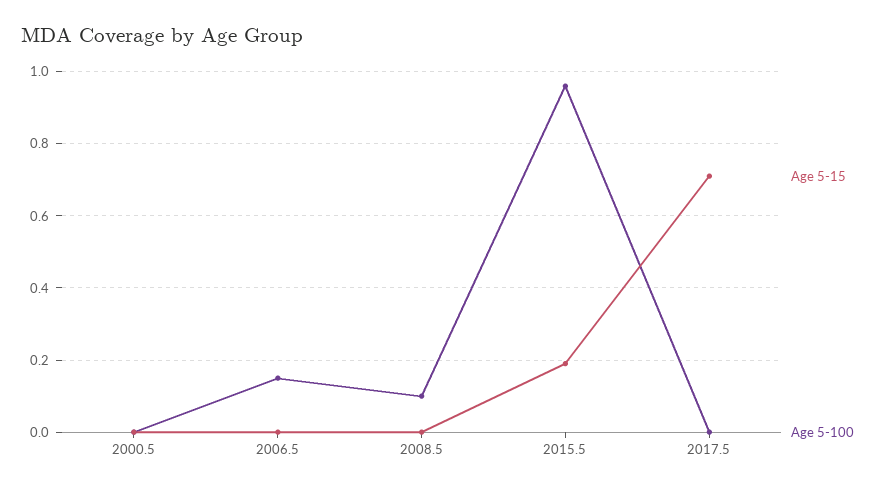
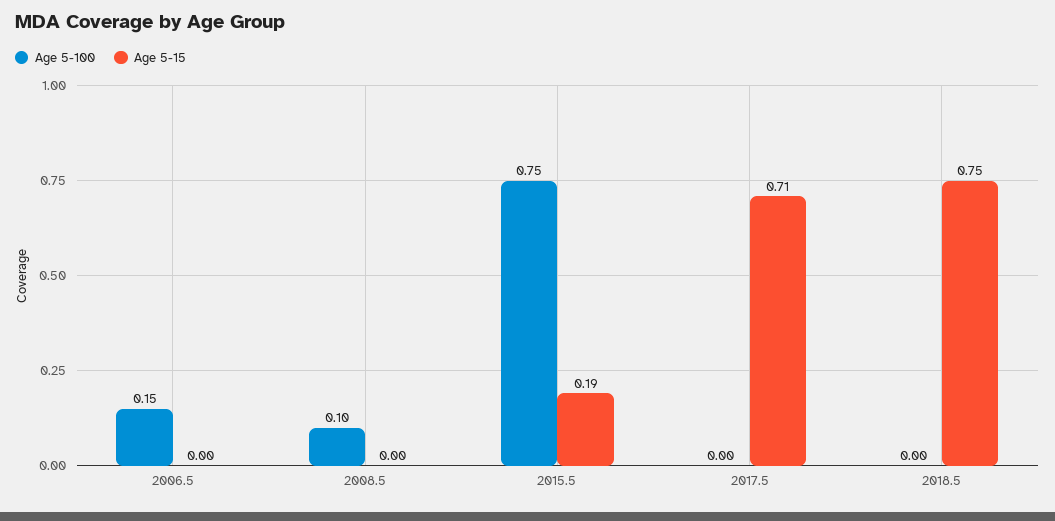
Age 5-15, 2000.5: 0 -> none
Age 5-100, 2000.5: 0 -> none
Age 5-100, 2015.5: 0.95 -> 0.75
Age 5-100, 2018.5: none -> 0
Age 5-15, 2018.5: none -> 0.75

